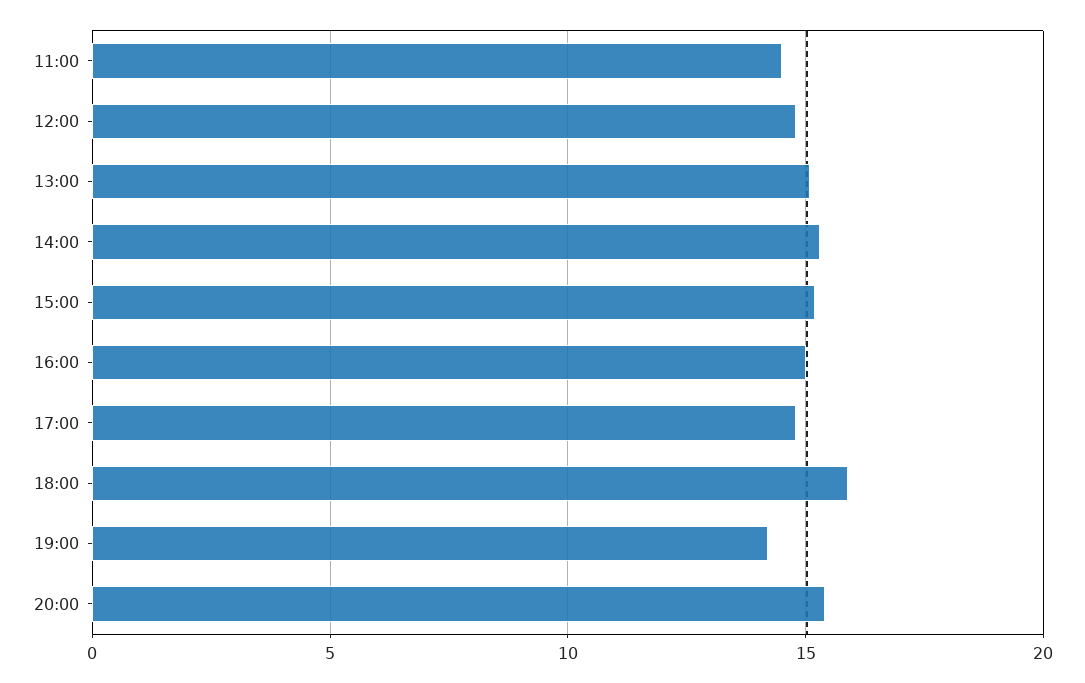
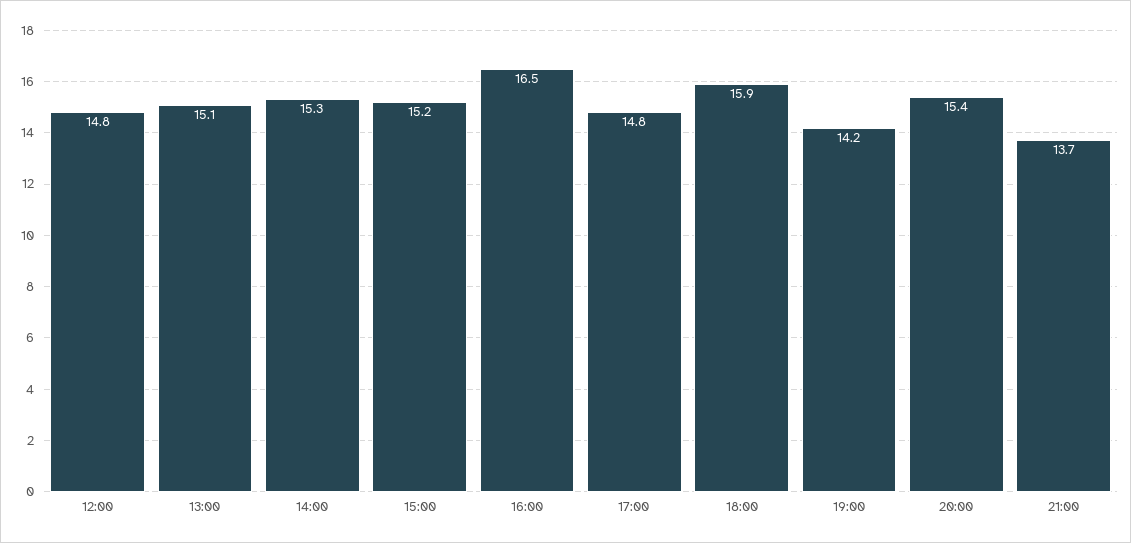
11:00: 14.5 -> none
16:00: 15 -> 16.5
21:00: none -> 13.7

